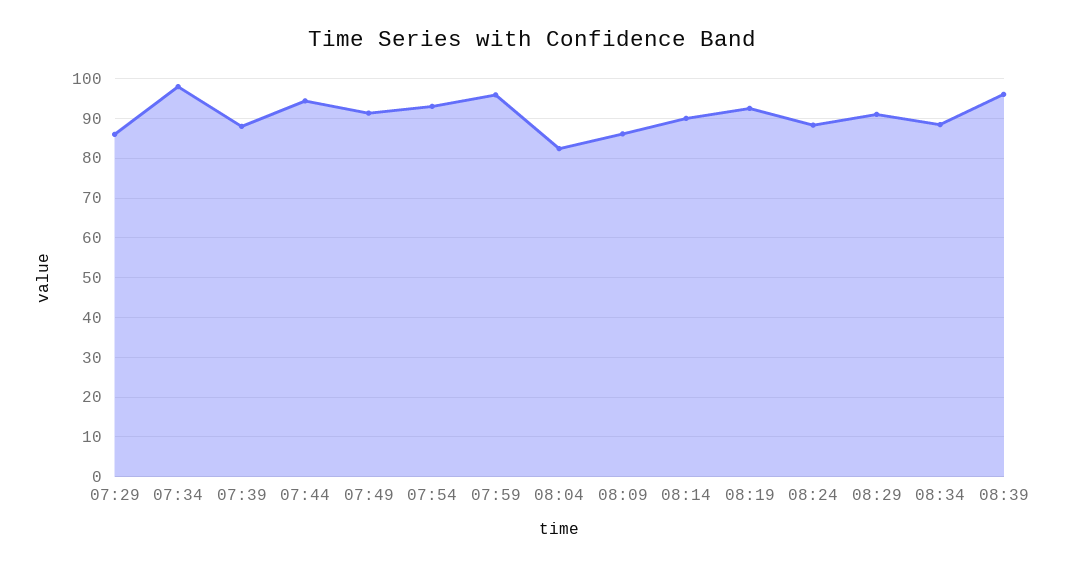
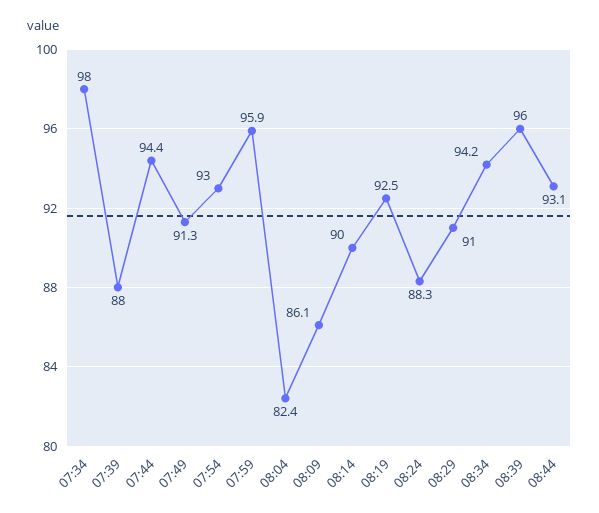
07:29: 86 -> none
08:34: 88 -> 94.2
08:44: none -> 93.1

